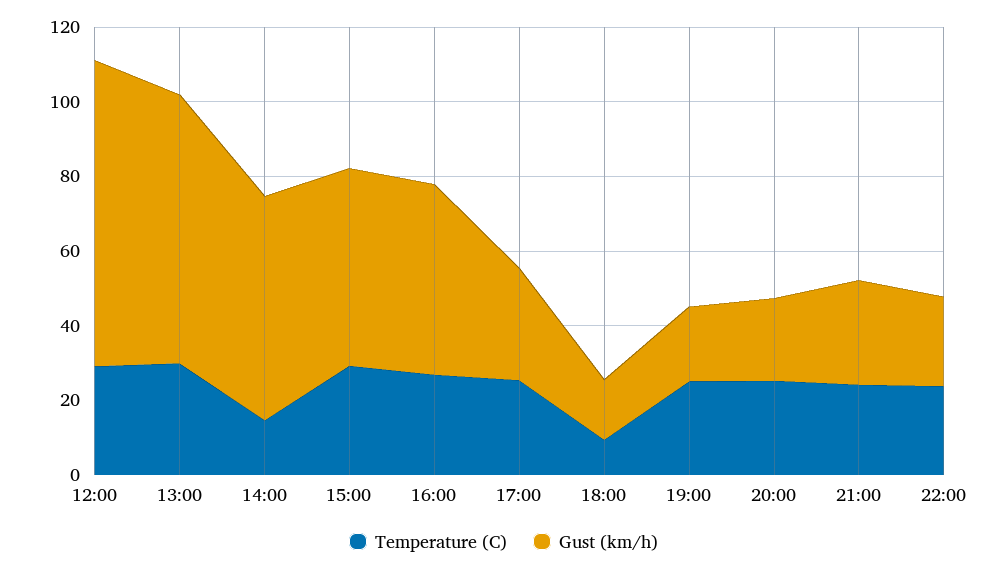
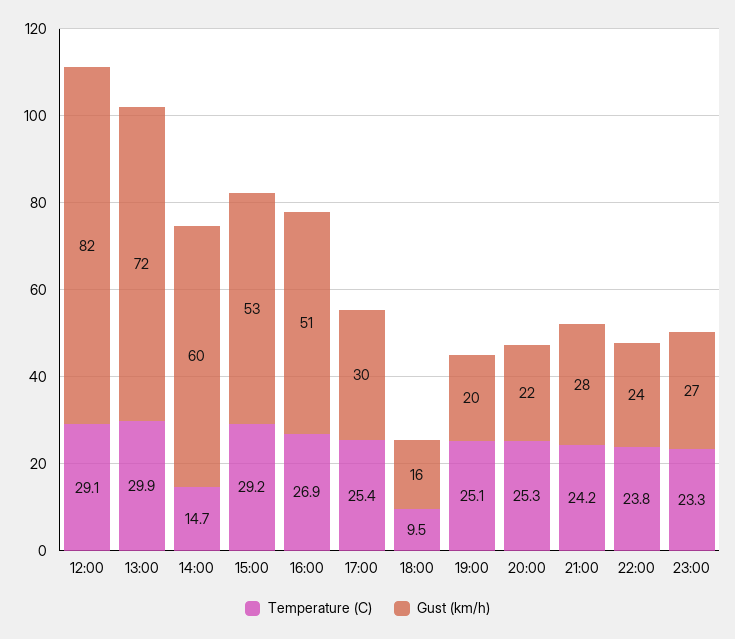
Temperature (C), 23:00: none -> 23.3
Gust (km/h), 23:00: none -> 27

